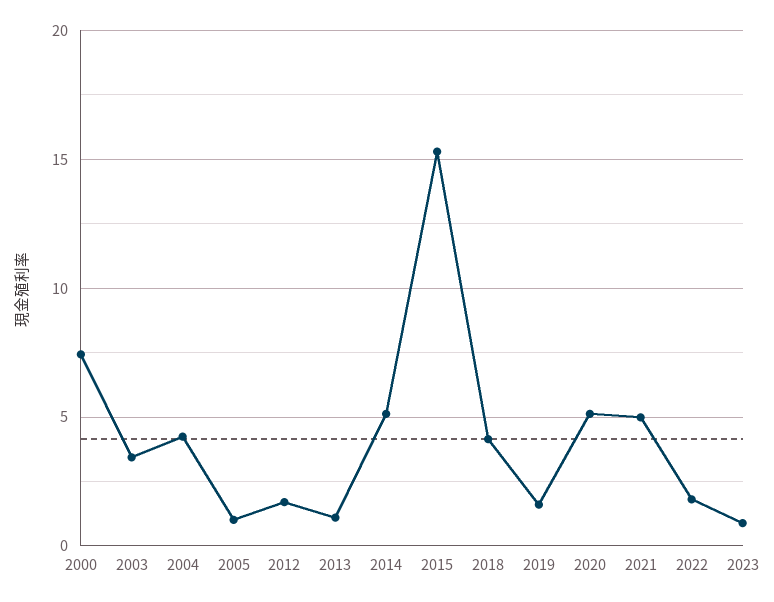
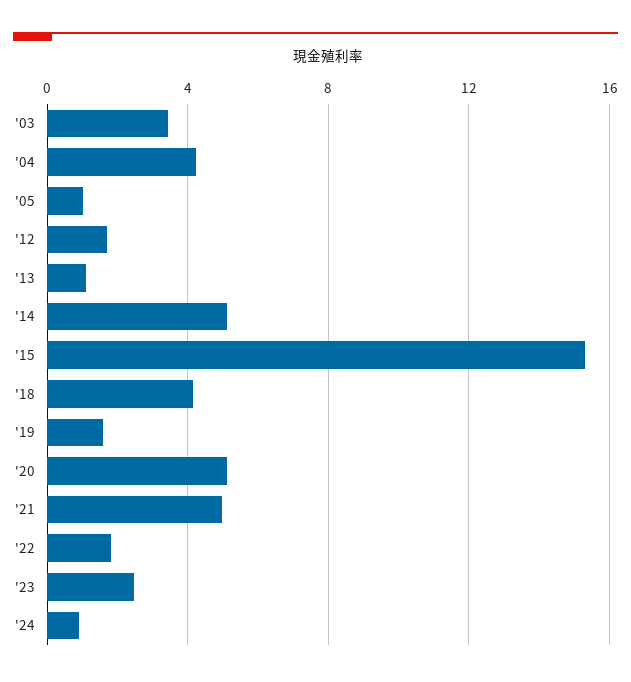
2000: 7.5 -> none
2023: 1 -> 2.5
'24: none -> 1

